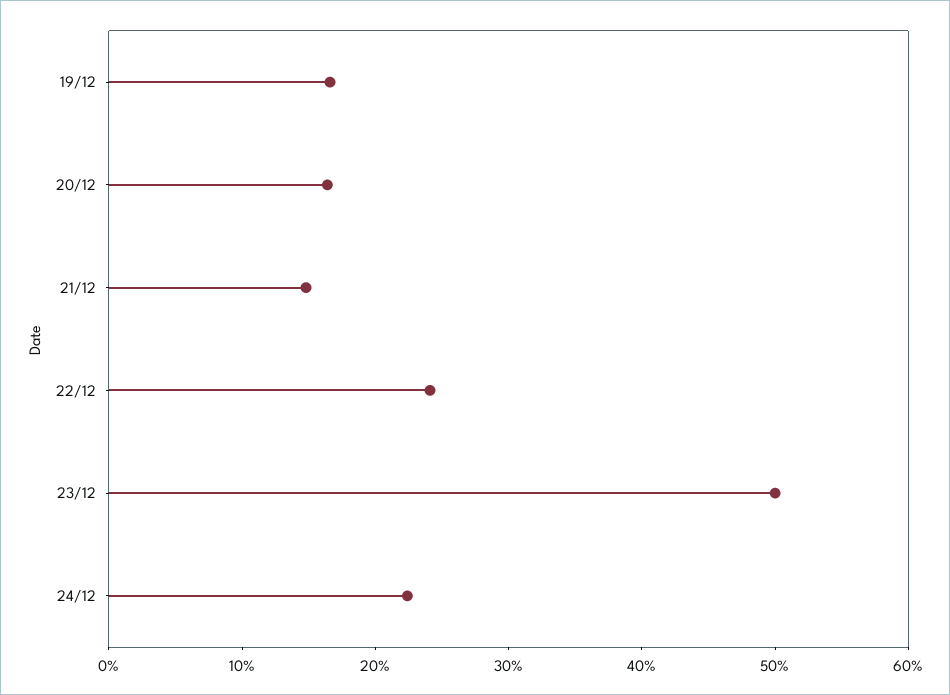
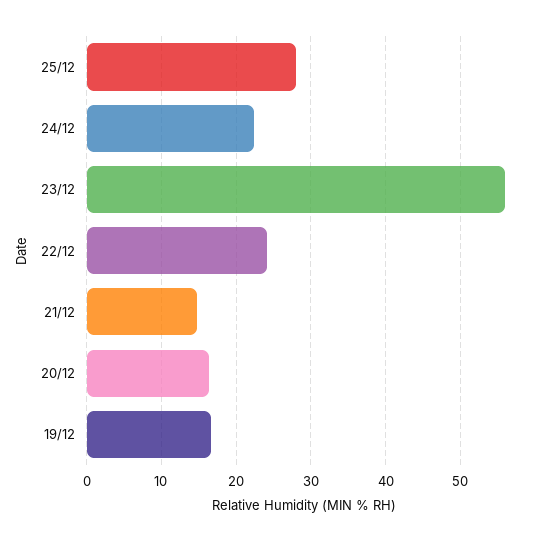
23/12: 50 -> 56
25/12: none -> 28

